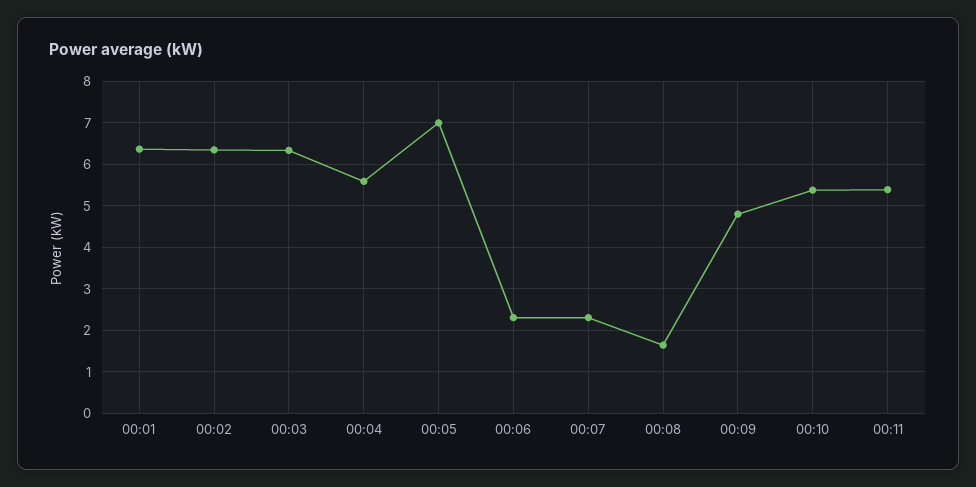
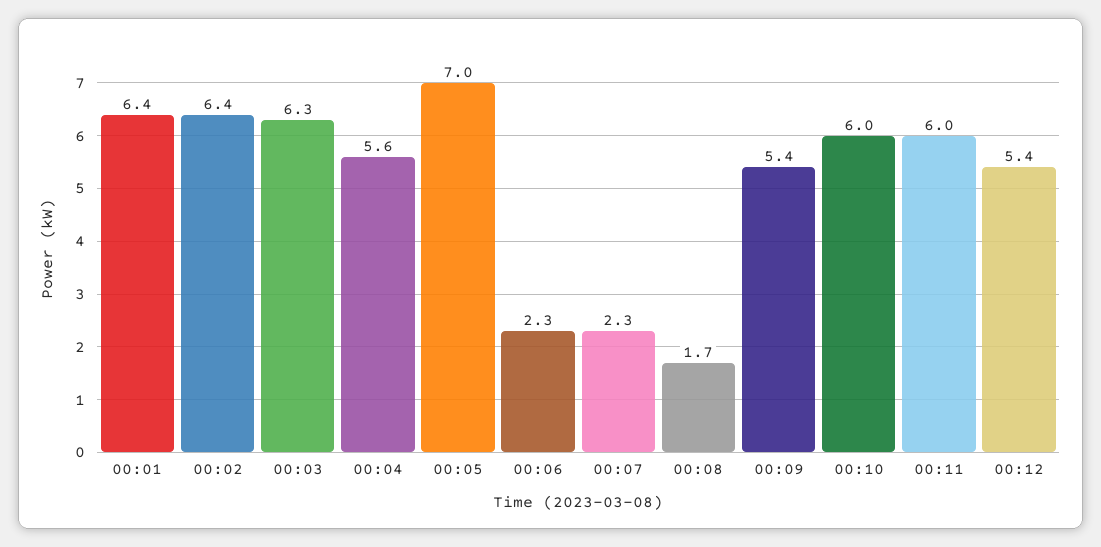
00:09: 4.8 -> 5.4
00:10: 5.4 -> 6
00:11: 5.4 -> 6
00:12: none -> 5.4

